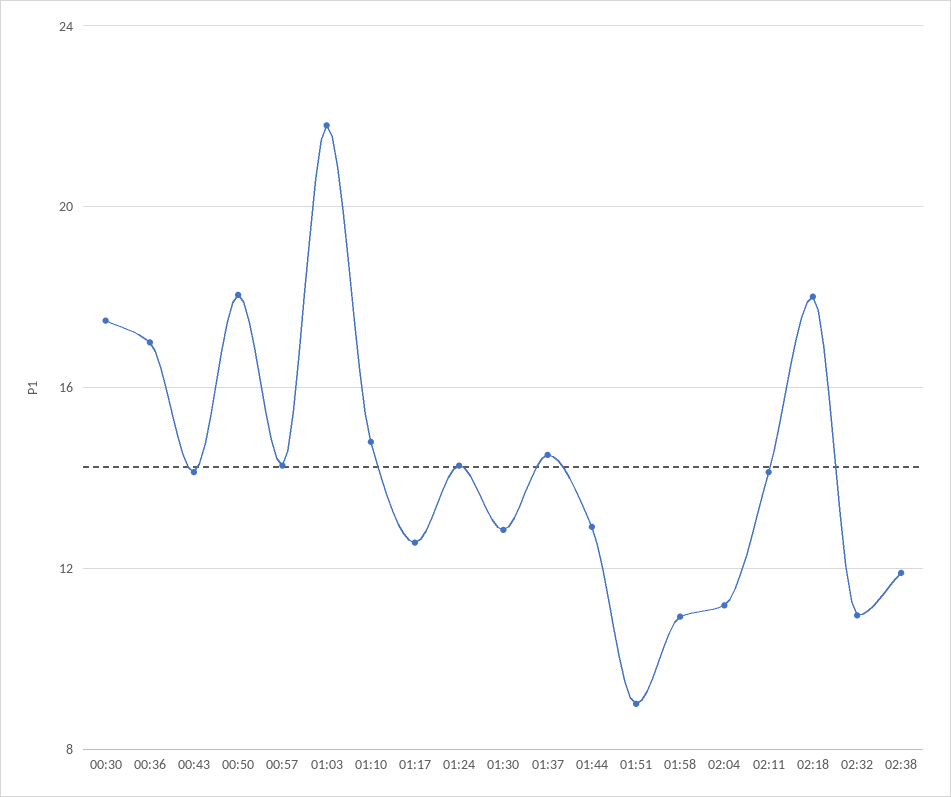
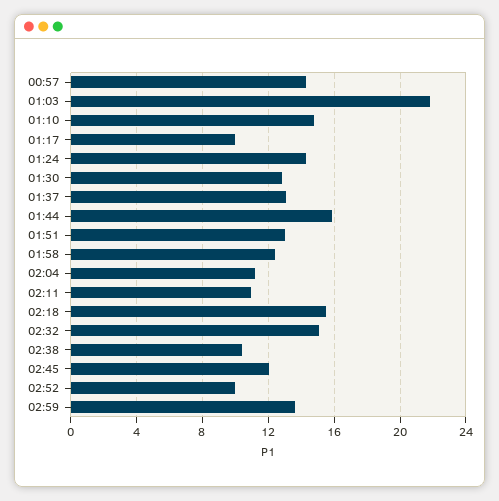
00:30: 17.5 -> none
00:36: 17 -> none
00:43: 14 -> none
00:50: 18 -> none
01:17: 12.5 -> 10
01:37: 14.5 -> 13
01:44: 13 -> 16
01:51: 9 -> 13
01:58: 11 -> 12.5
02:11: 14 -> 11
02:18: 18 -> 15.5
02:32: 11 -> 15
02:38: 12 -> 10.5
02:45: none -> 12
02:52: none -> 10
02:59: none -> 13.5

